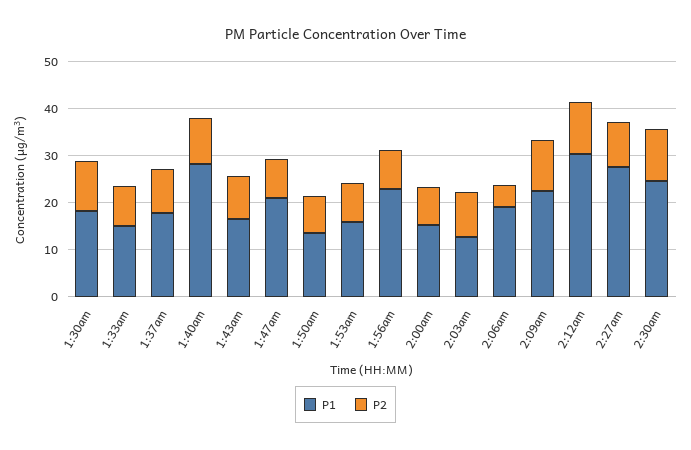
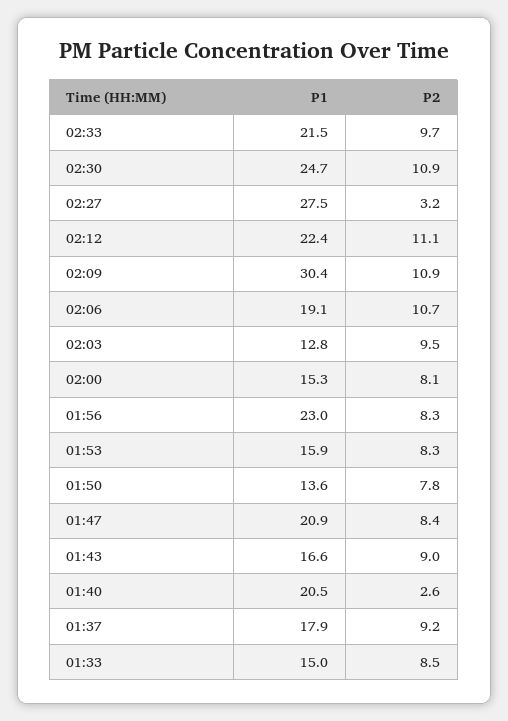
P1, 1:30am: 18 -> none
P2, 1:30am: 10 -> none
P1, 1:40am: 28 -> 20.5
P2, 1:40am: 10 -> 2.6
P2, 2:06am: 4 -> 10.7
P1, 2:09am: 22 -> 30.4
P1, 2:12am: 30 -> 22.4
P2, 2:27am: 10 -> 3.2
P1, 02:33: none -> 21.5
P2, 02:33: none -> 9.7

